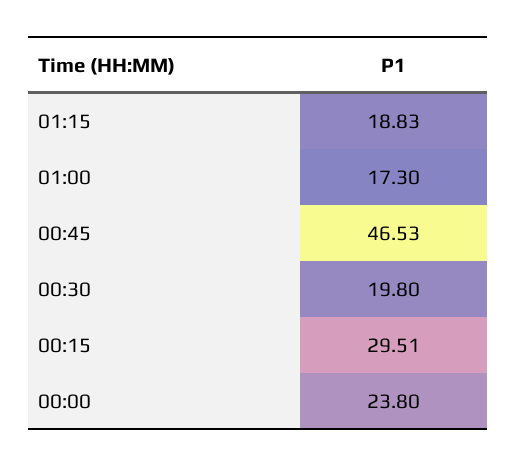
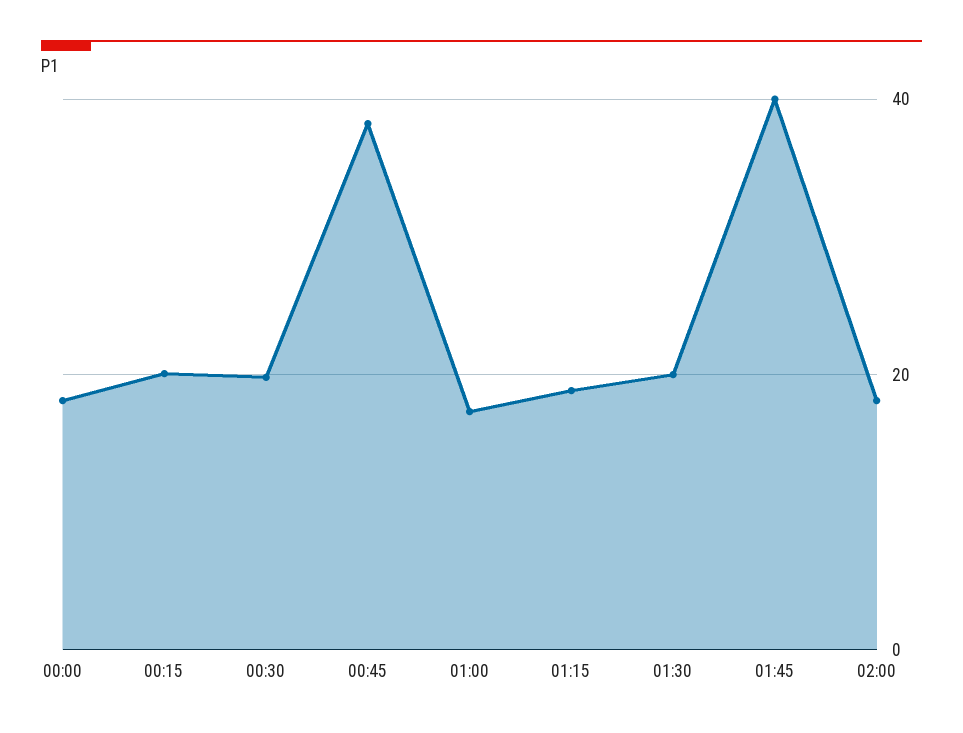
00:45: 46.53 -> 38
00:15: 29.51 -> 20
00:00: 23.8 -> 18
01:30: none -> 20
01:45: none -> 40
02:00: none -> 18

